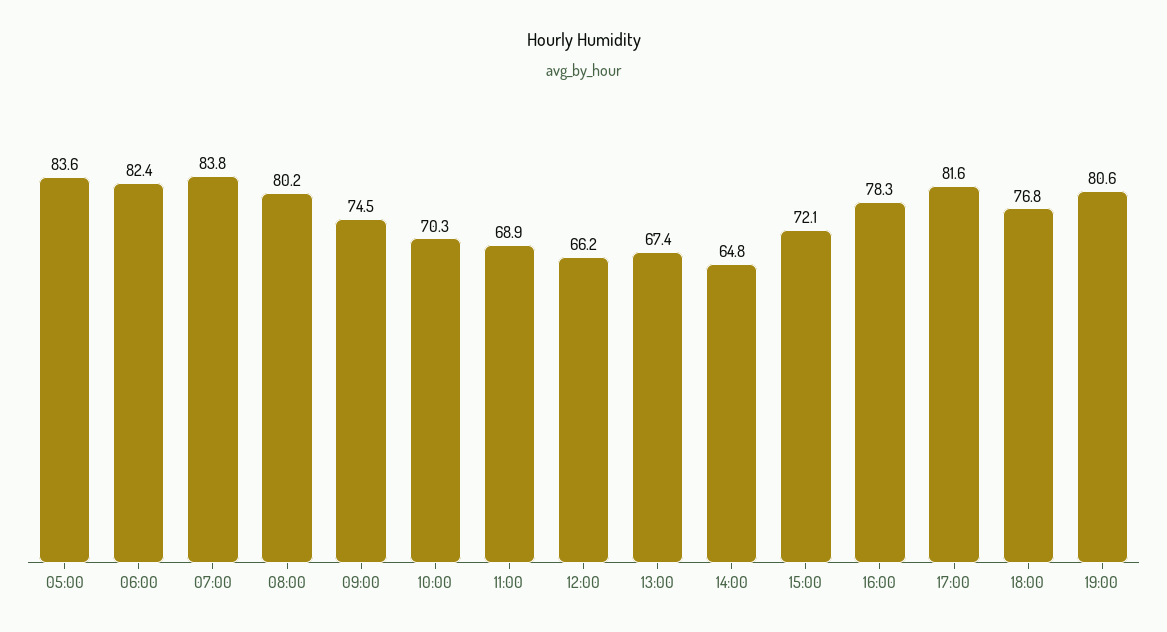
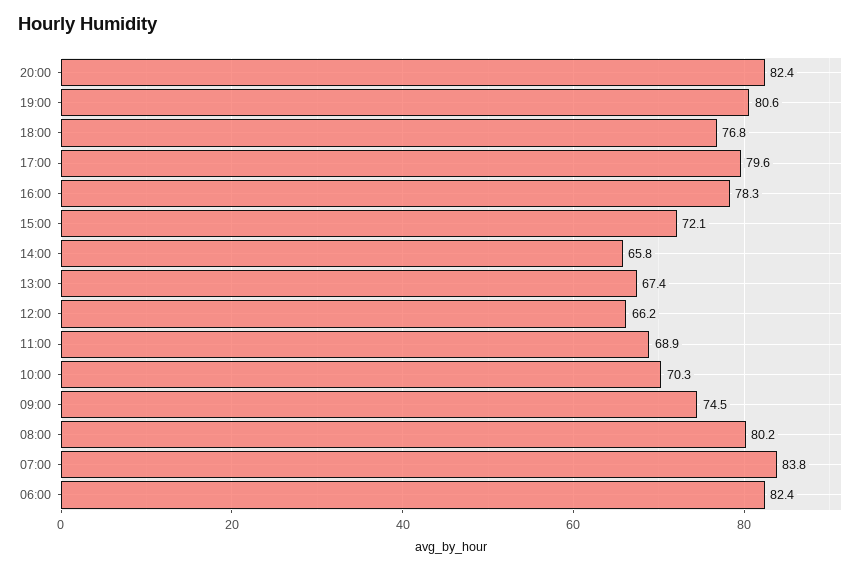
05:00: 83.6 -> none
14:00: 64.8 -> 65.8
17:00: 81.6 -> 79.6
20:00: none -> 82.4

